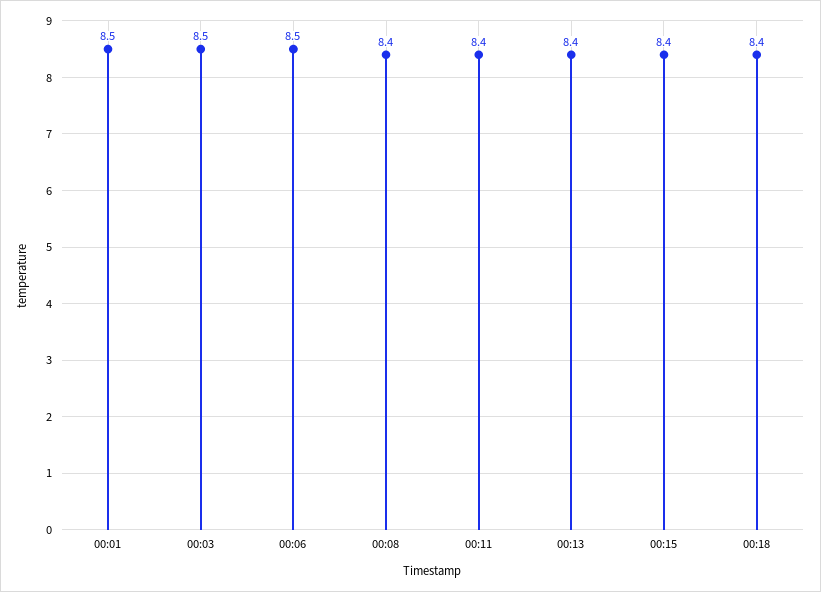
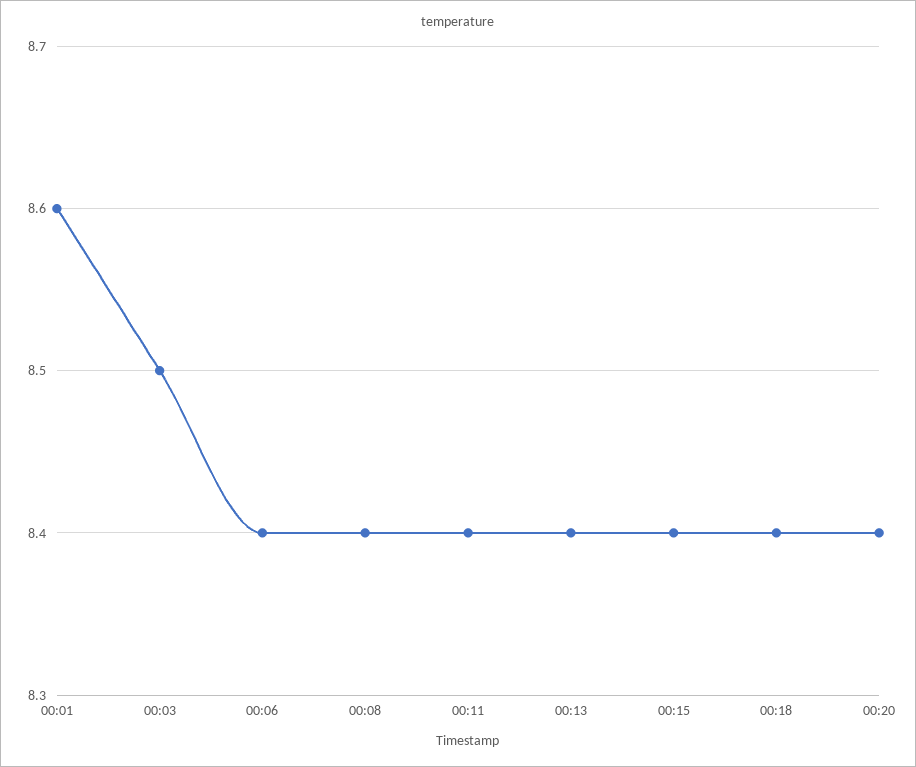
00:01: 8.5 -> 8.6
00:06: 8.5 -> 8.4
00:20: none -> 8.4

